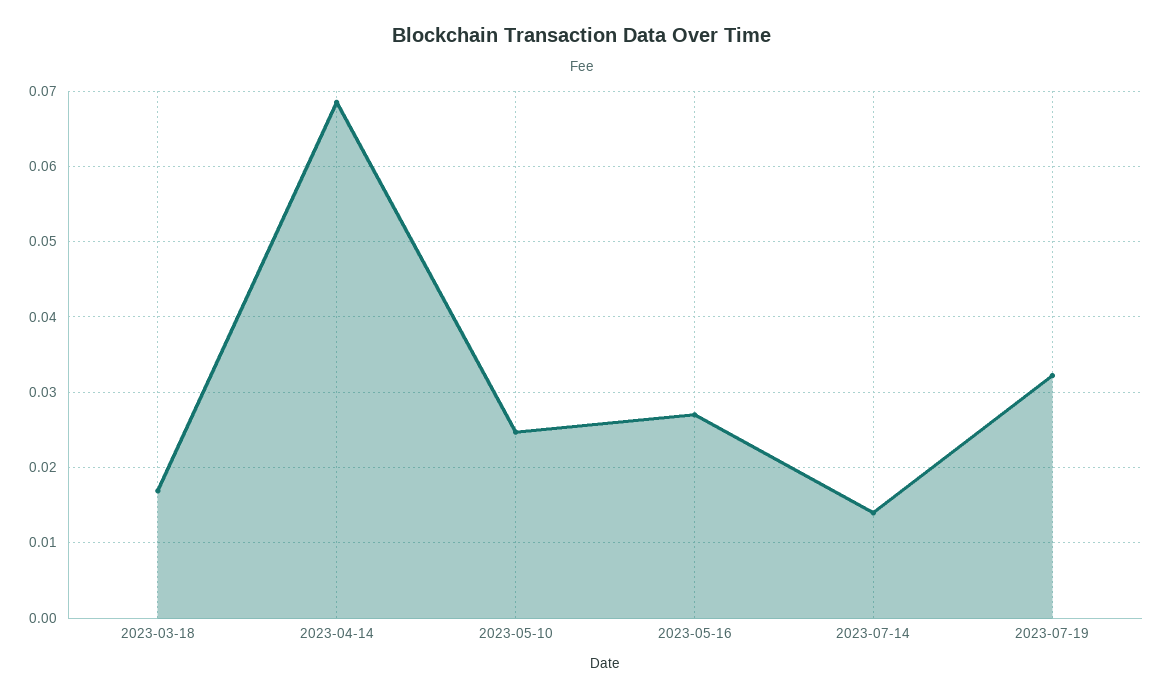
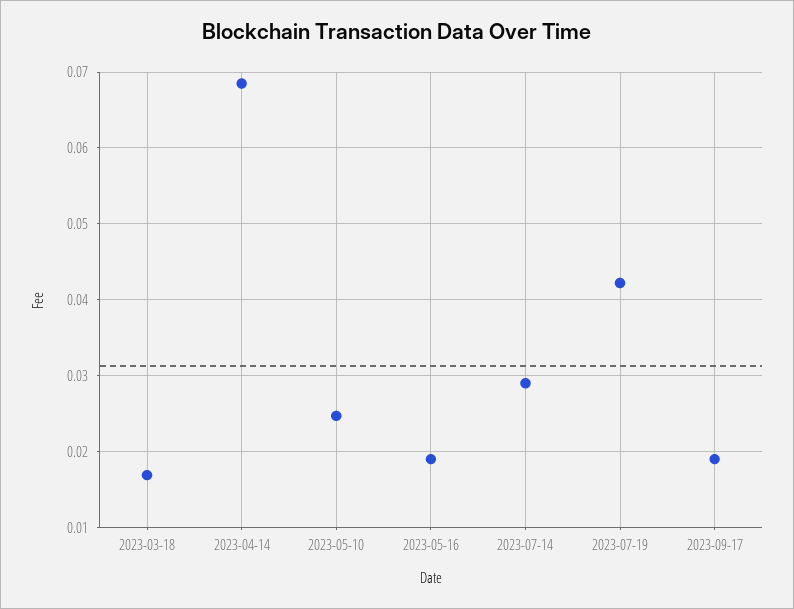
2023-05-16: 0.027 -> 0.019
2023-07-14: 0.014 -> 0.029
2023-07-19: 0.032 -> 0.042
2023-09-17: none -> 0.019

